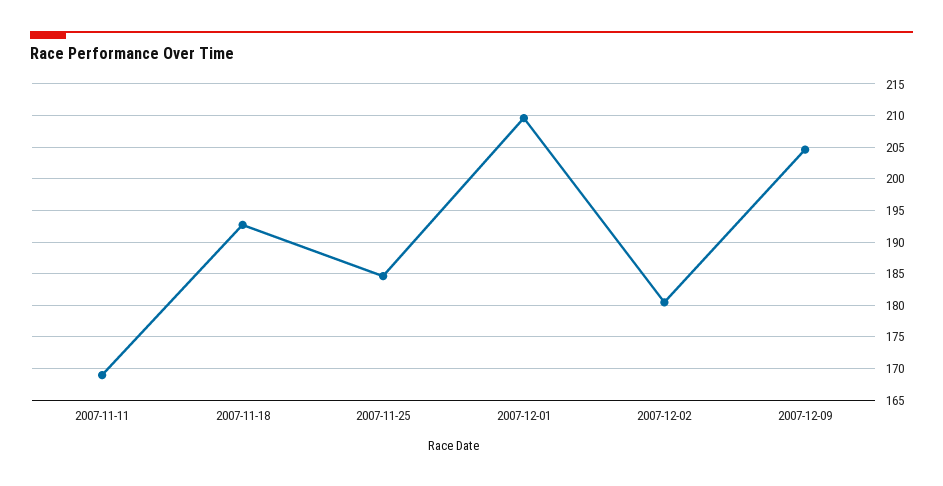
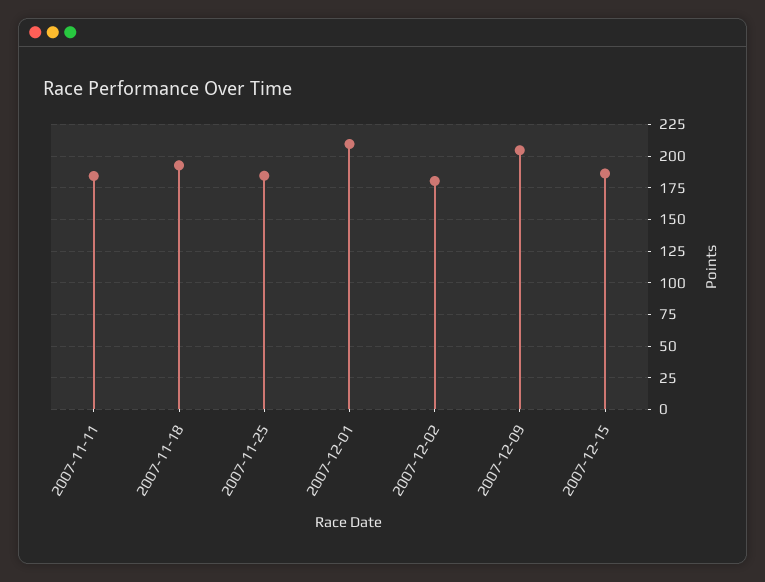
2007-11-11: 169 -> 185
2007-12-15: none -> 185

